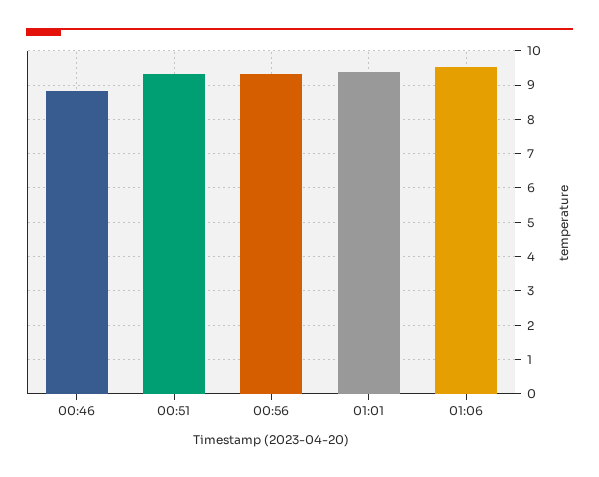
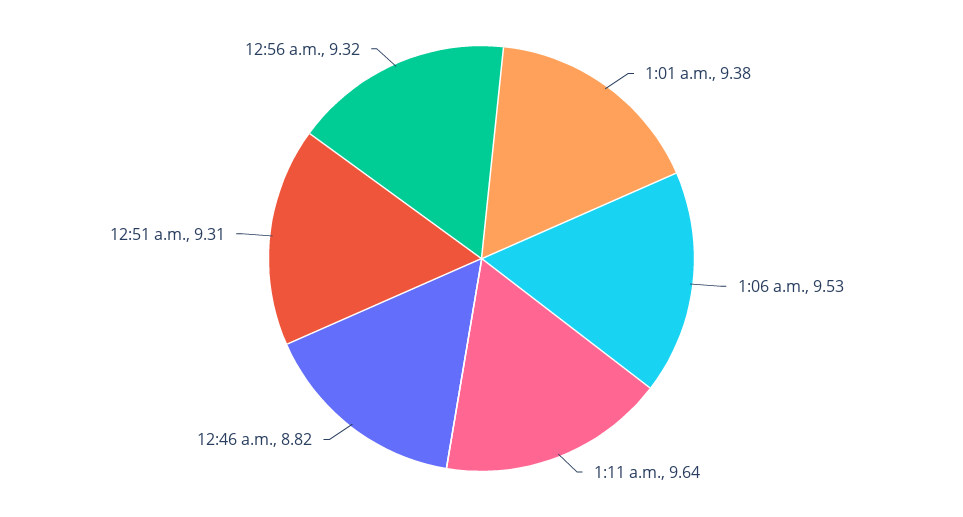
1:11 a.m.: none -> 9.64

